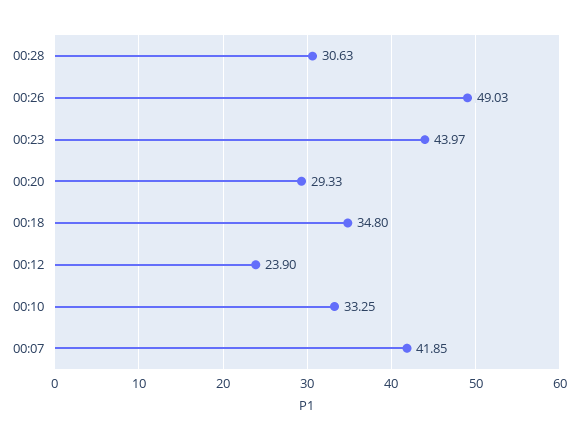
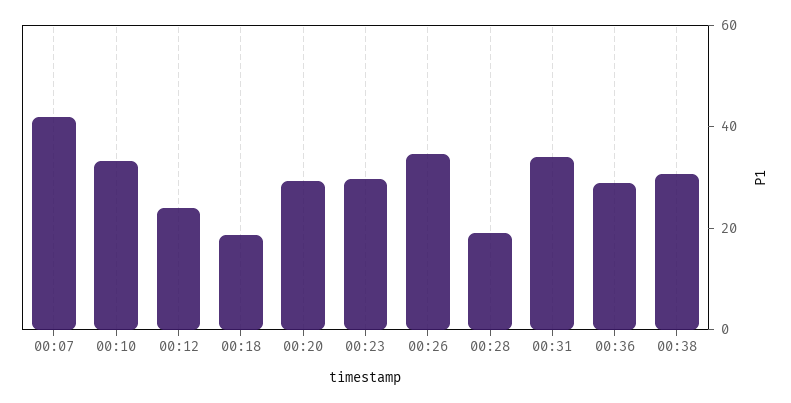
00:28: 30.63 -> 20
00:26: 49.03 -> 35
00:23: 43.97 -> 30
00:18: 34.8 -> 20
00:31: none -> 35
00:36: none -> 30
00:38: none -> 30

